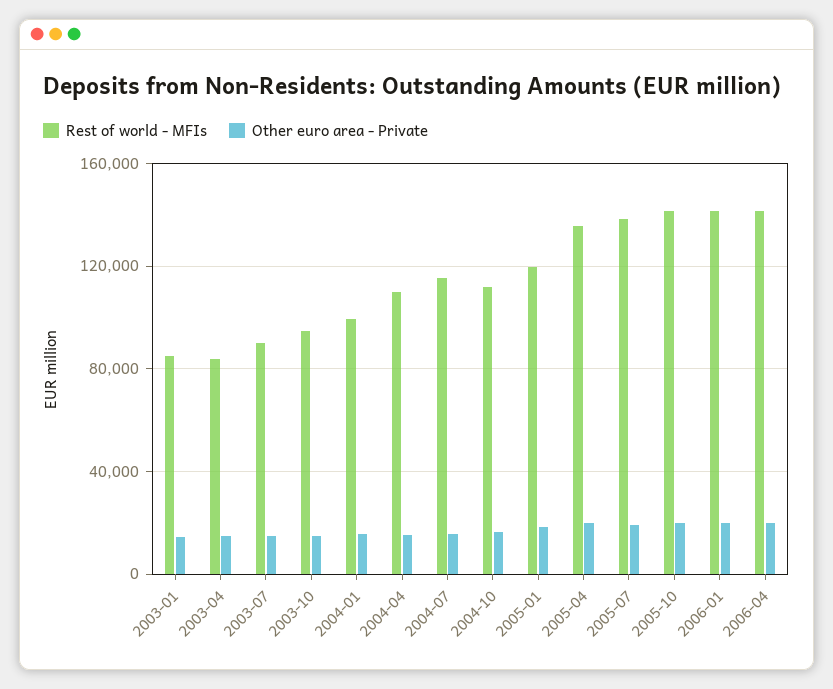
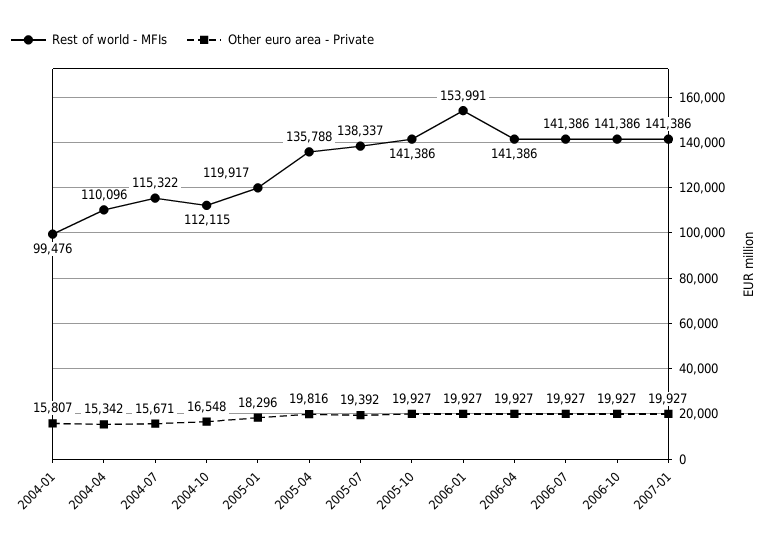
Rest of world - MFIs, 2003-01: 85000 -> none
Other euro area - Private, 2003-01: 15000 -> none
Rest of world - MFIs, 2003-04: 85000 -> none
Other euro area - Private, 2003-04: 15000 -> none
Rest of world - MFIs, 2003-07: 90000 -> none
Other euro area - Private, 2003-07: 15000 -> none
Rest of world - MFIs, 2003-10: 95000 -> none
Other euro area - Private, 2003-10: 15000 -> none
Rest of world - MFIs, 2006-01: 140000 -> 153991
Rest of world - MFIs, 2006-07: none -> 141386
Other euro area - Private, 2006-07: none -> 19927
Rest of world - MFIs, 2006-10: none -> 141386
Other euro area - Private, 2006-10: none -> 19927
Rest of world - MFIs, 2007-01: none -> 141386
Other euro area - Private, 2007-01: none -> 19927

